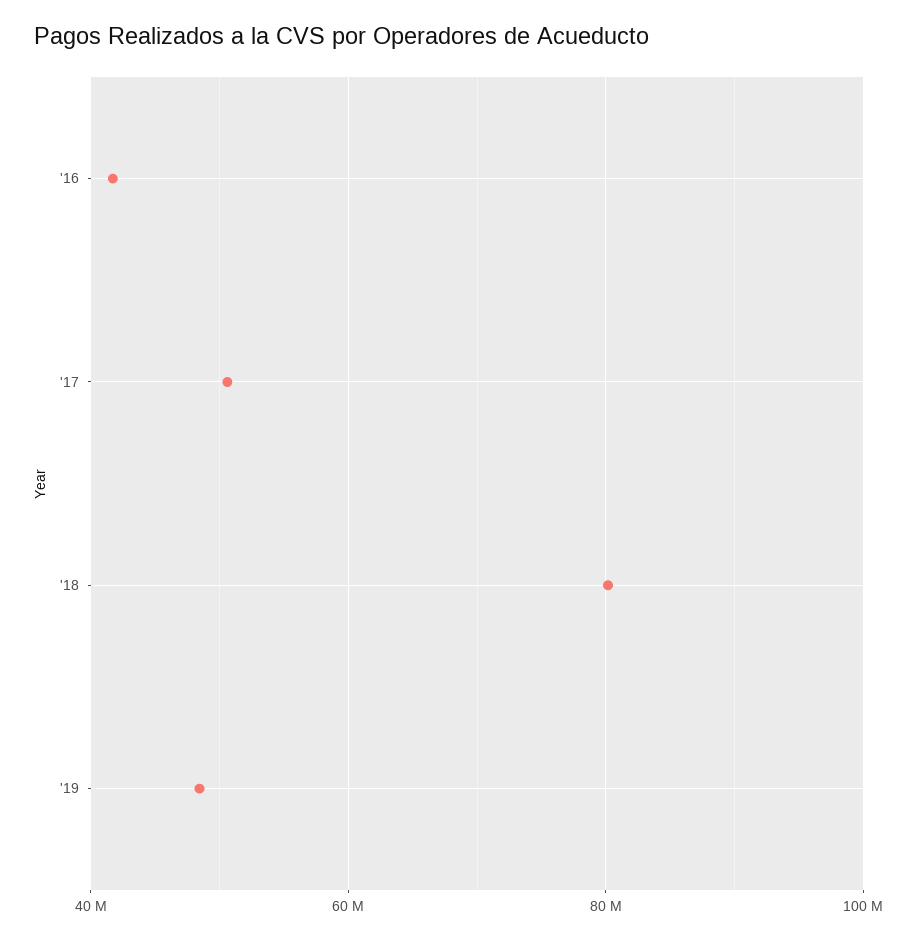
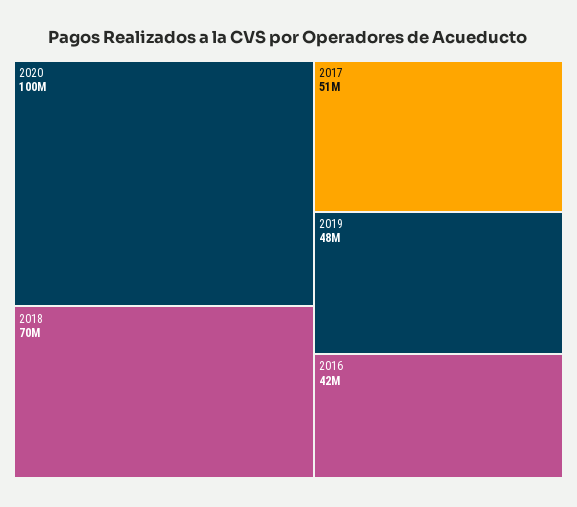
'18: 80000000 -> 70000000
2020: none -> 100000000

